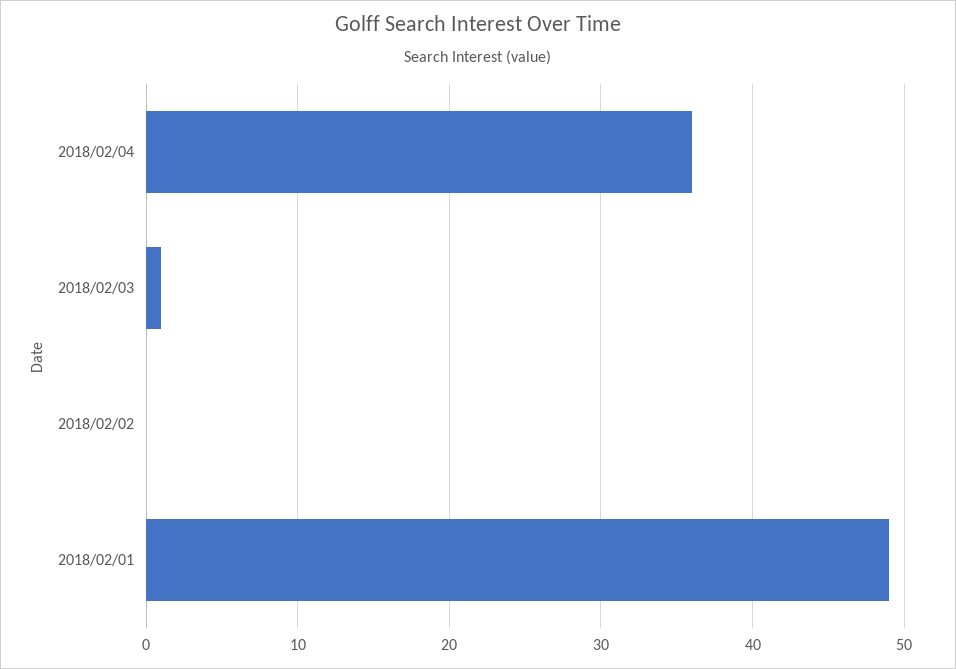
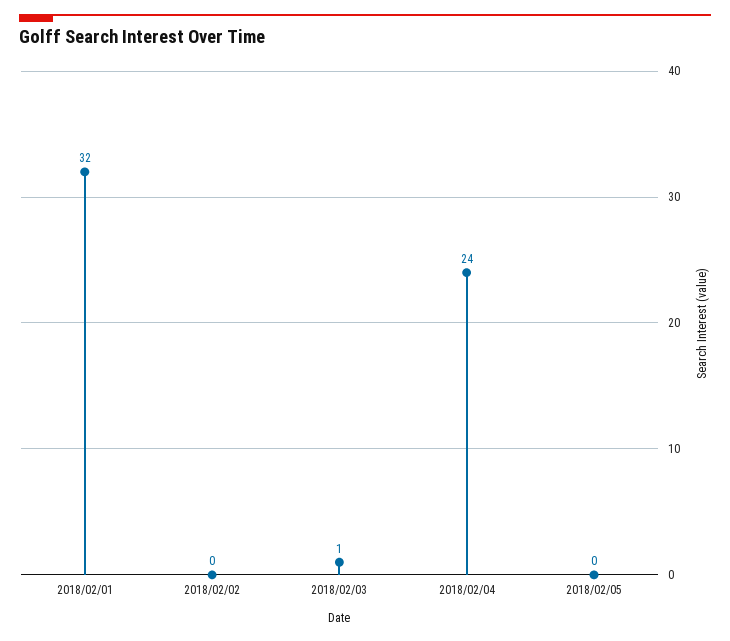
2018/02/04: 36 -> 24
2018/02/01: 49 -> 32
2018/02/05: none -> 0

